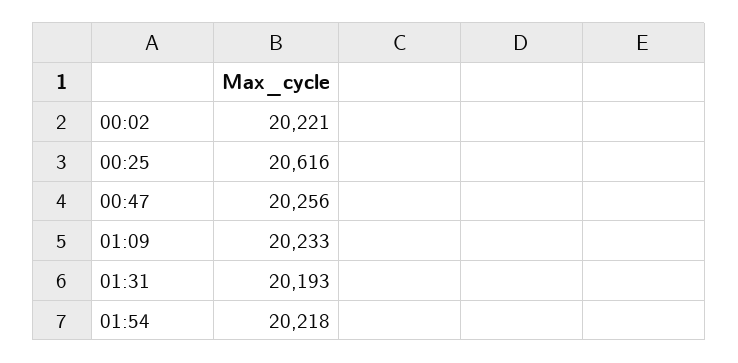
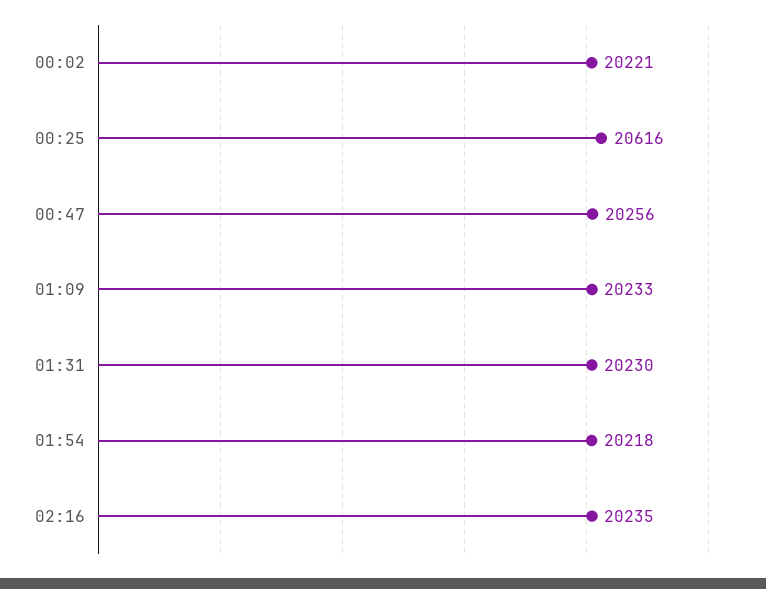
01:31: 20193 -> 20230
02:16: none -> 20235

